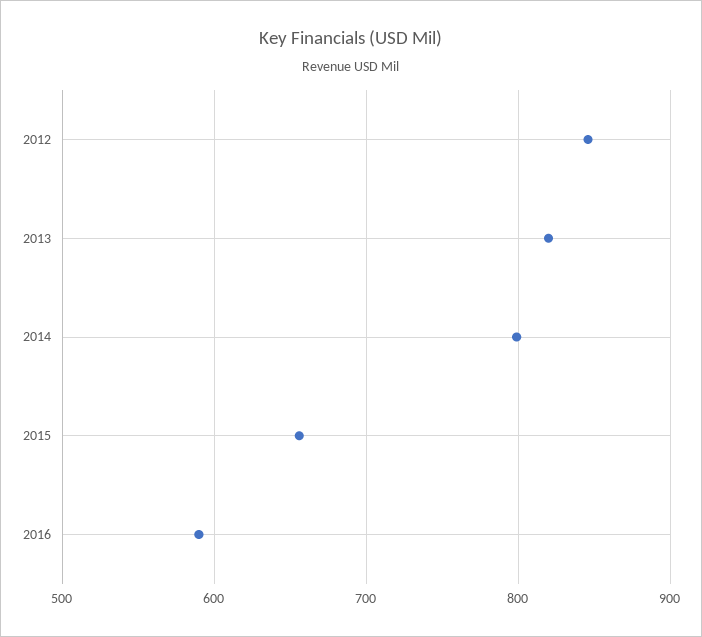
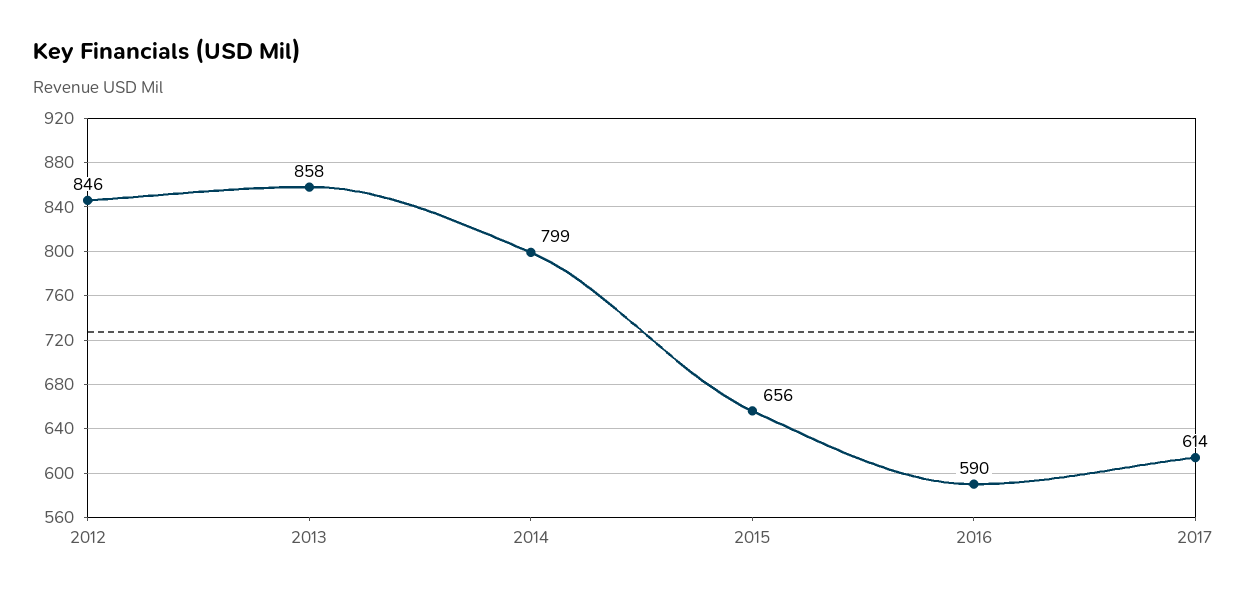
2013: 820 -> 858
2017: none -> 614

